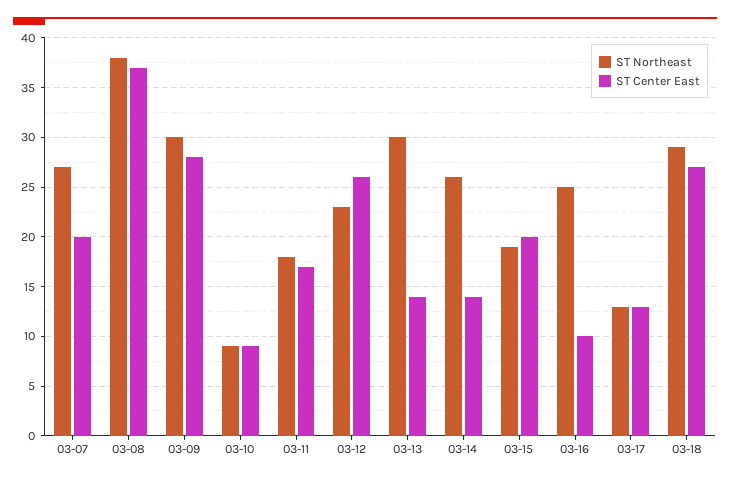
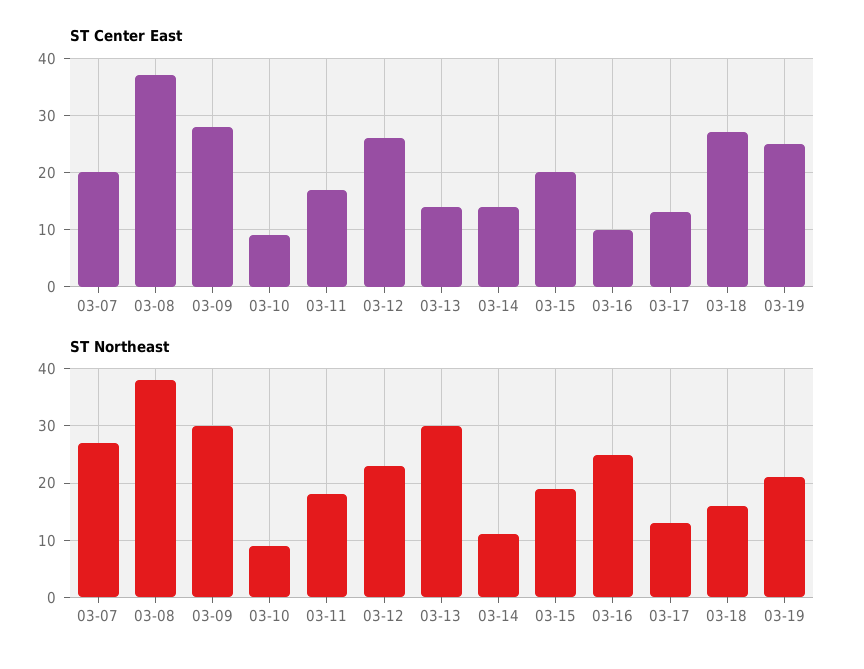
ST Northeast, 03-14: 26 -> 10
ST Northeast, 03-18: 29 -> 15
ST Center East, 03-19: none -> 25
ST Northeast, 03-19: none -> 20

